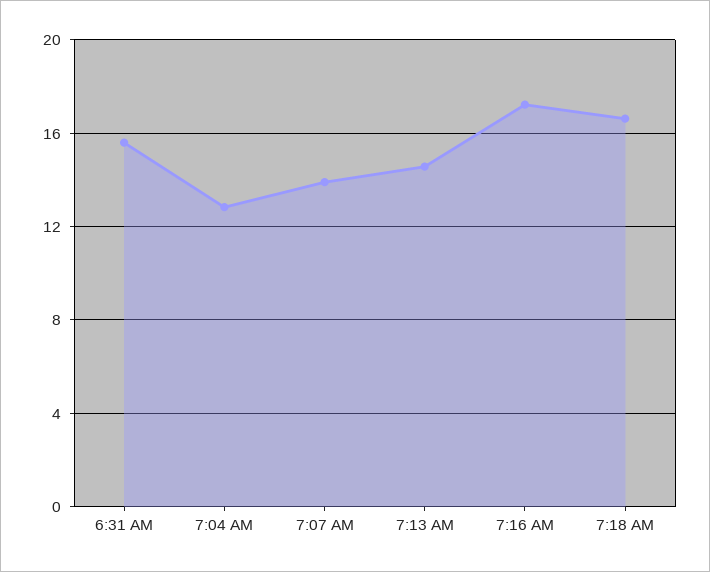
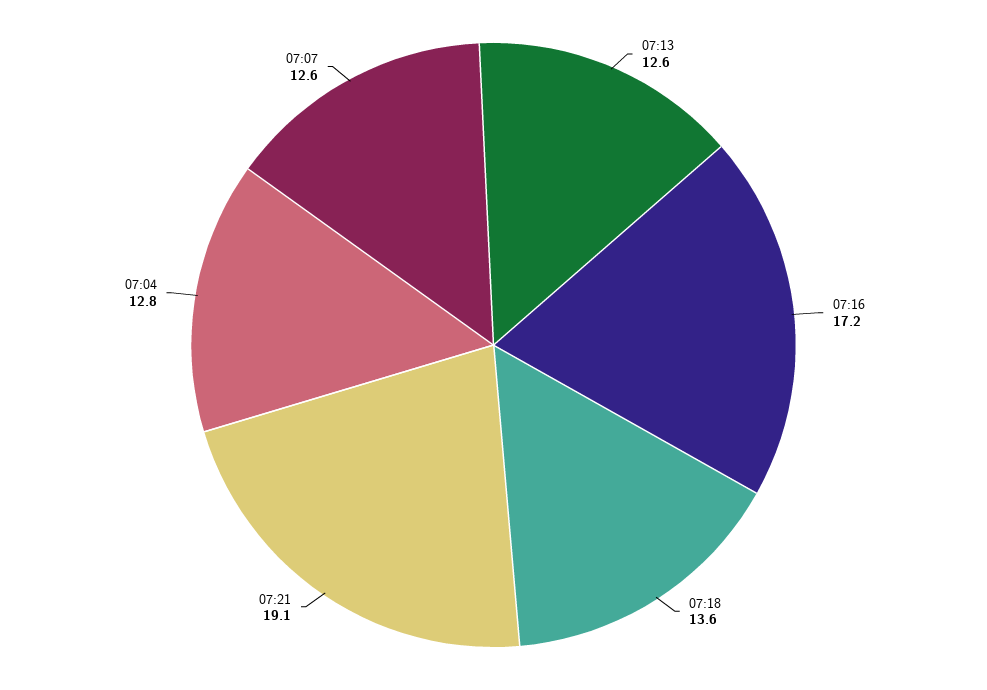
6:31 AM: 15.5 -> none
7:07 AM: 14 -> 12.6
7:13 AM: 14.5 -> 12.6
7:18 AM: 16.5 -> 13.6
07:21: none -> 19.1

